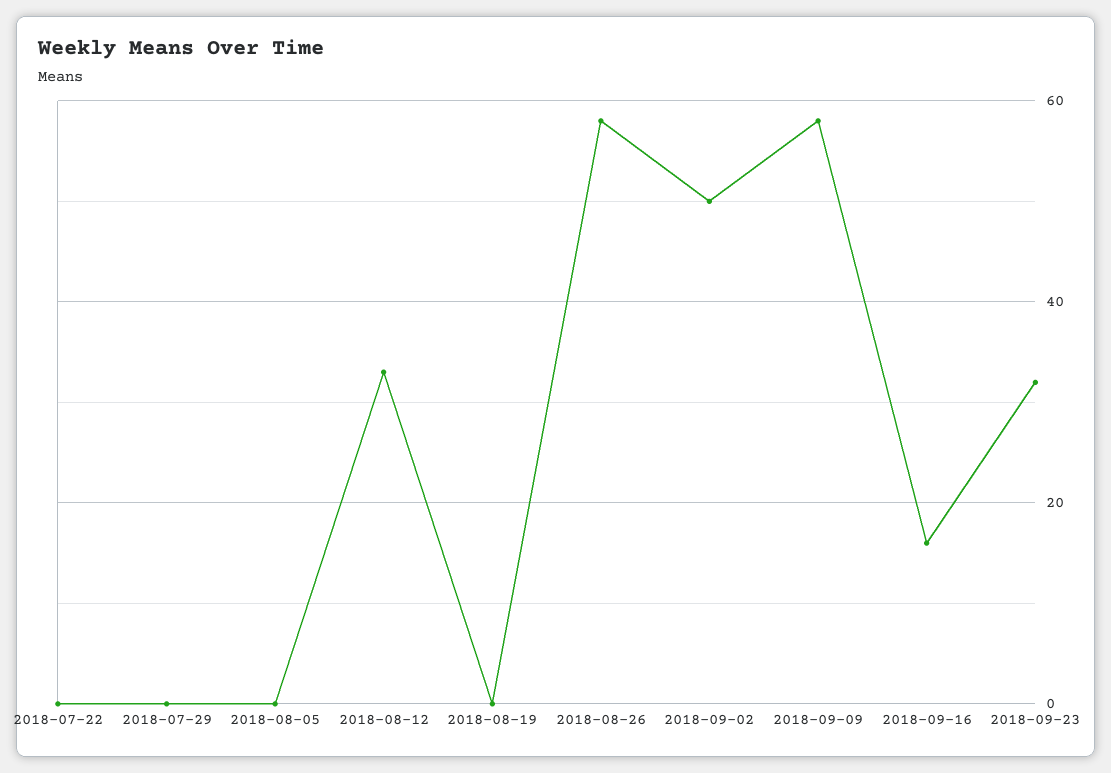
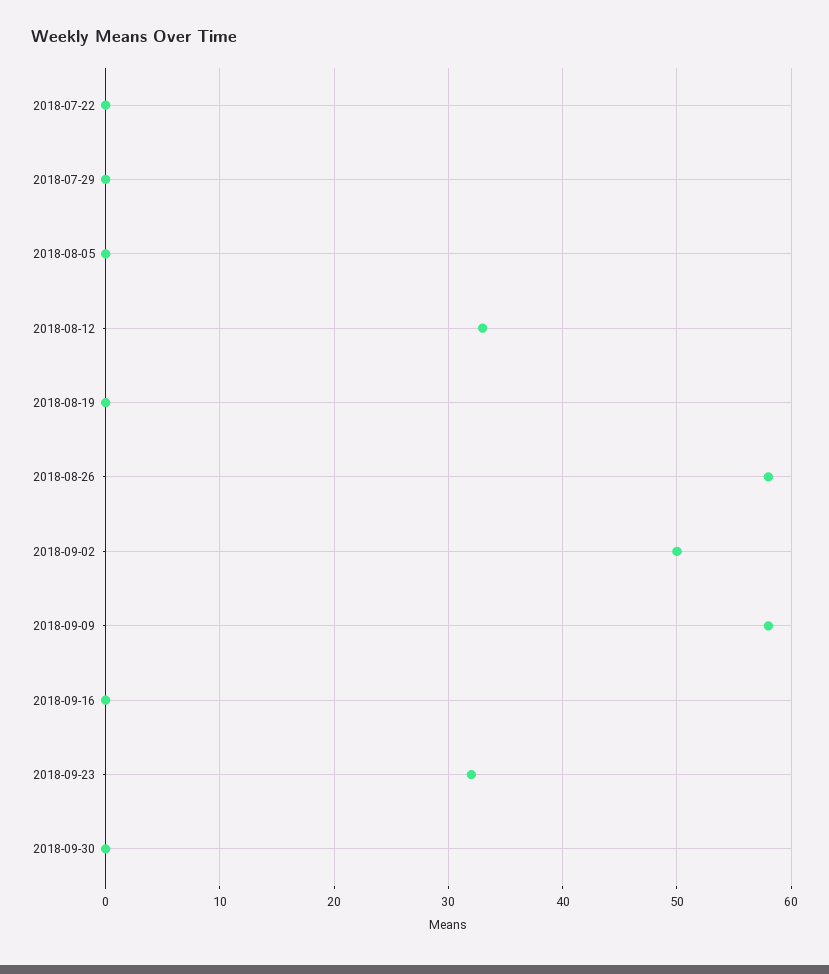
2018-09-16: 15 -> 0
2018-09-30: none -> 0

